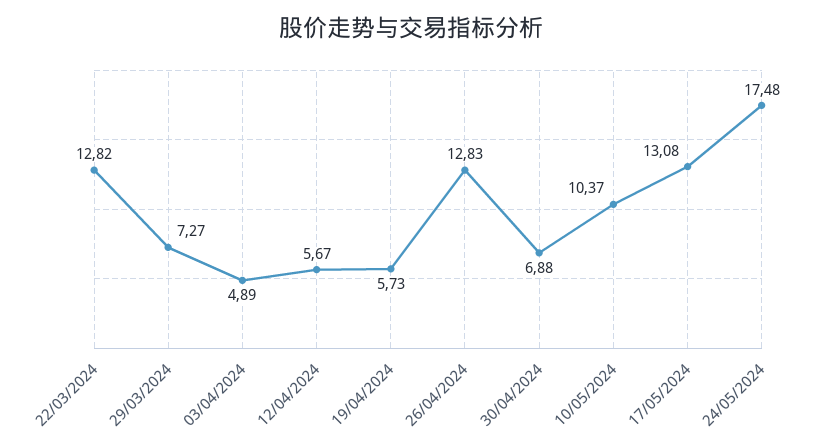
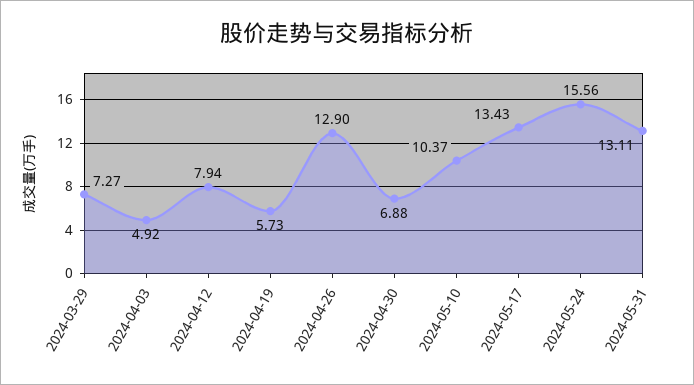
22/03/2024: 12.82 -> none
03/04/2024: 4.89 -> 4.92
12/04/2024: 5.67 -> 7.94
26/04/2024: 12.83 -> 12.9
17/05/2024: 13.08 -> 13.43
24/05/2024: 17.48 -> 15.56
2024-05-31: none -> 13.11

